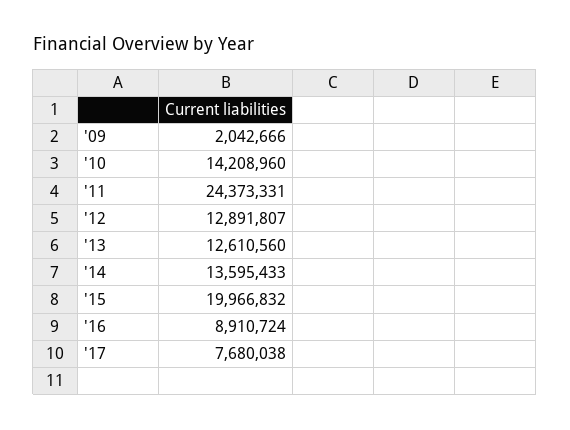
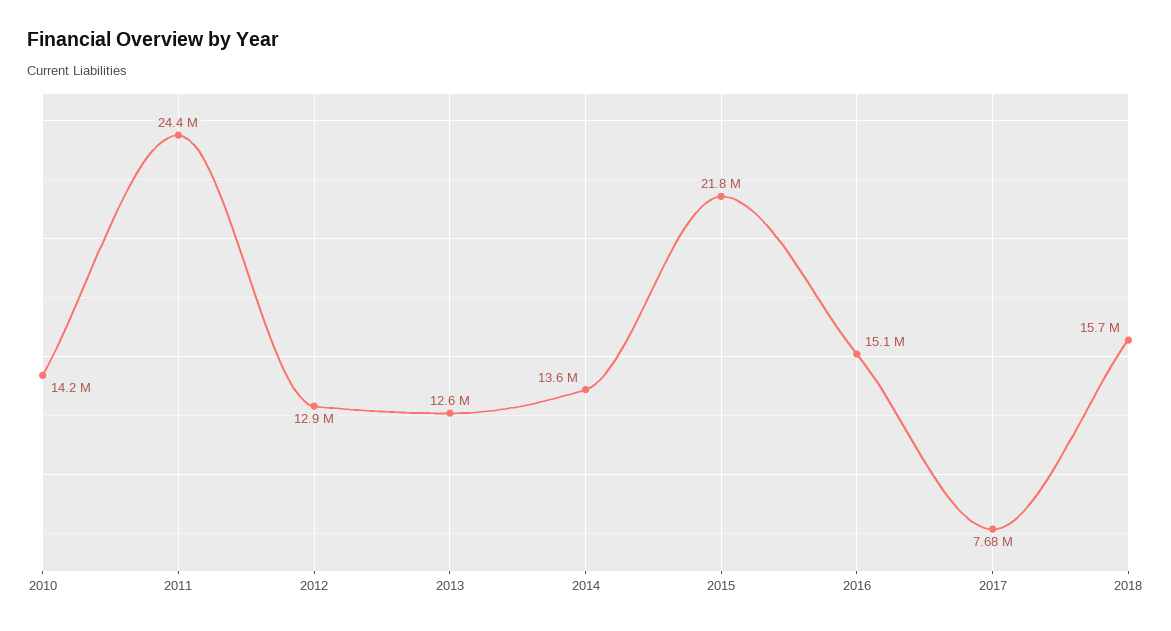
'09: 2042666 -> none
'15: 19966832 -> 21800000
'16: 8910724 -> 15100000
2018: none -> 15700000

